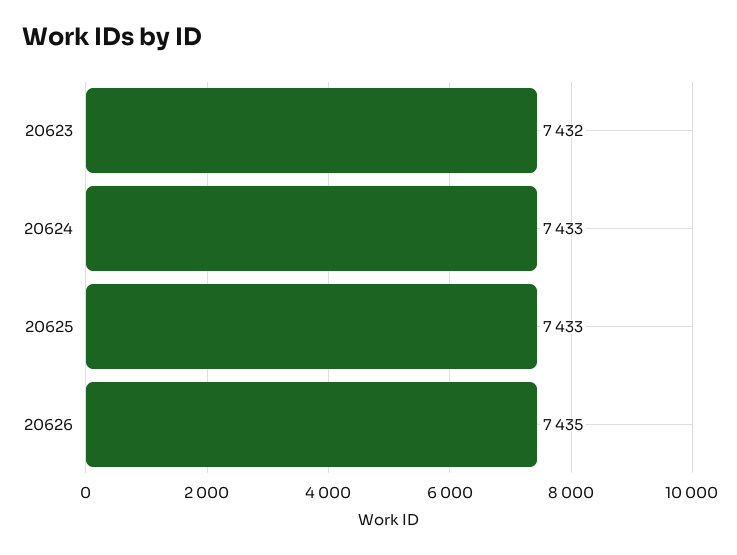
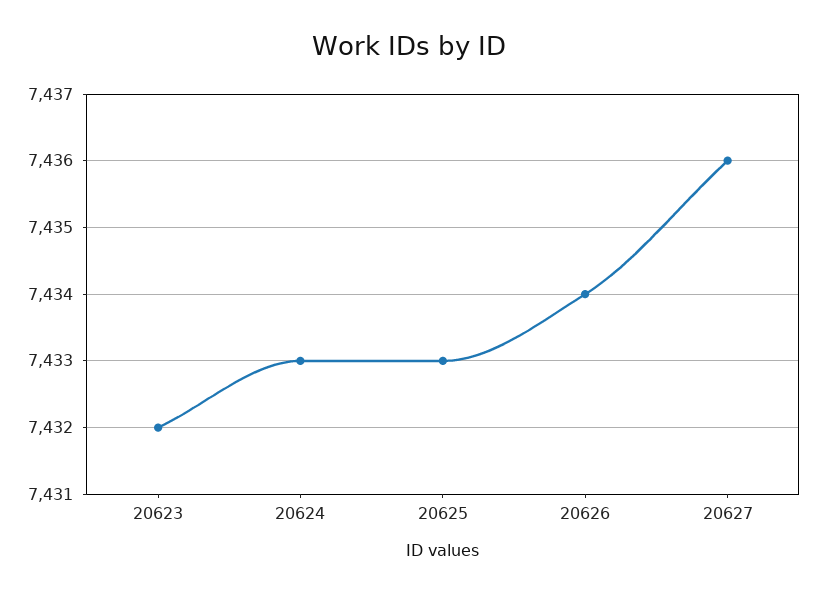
20626: 7435 -> 7434
20627: none -> 7436

